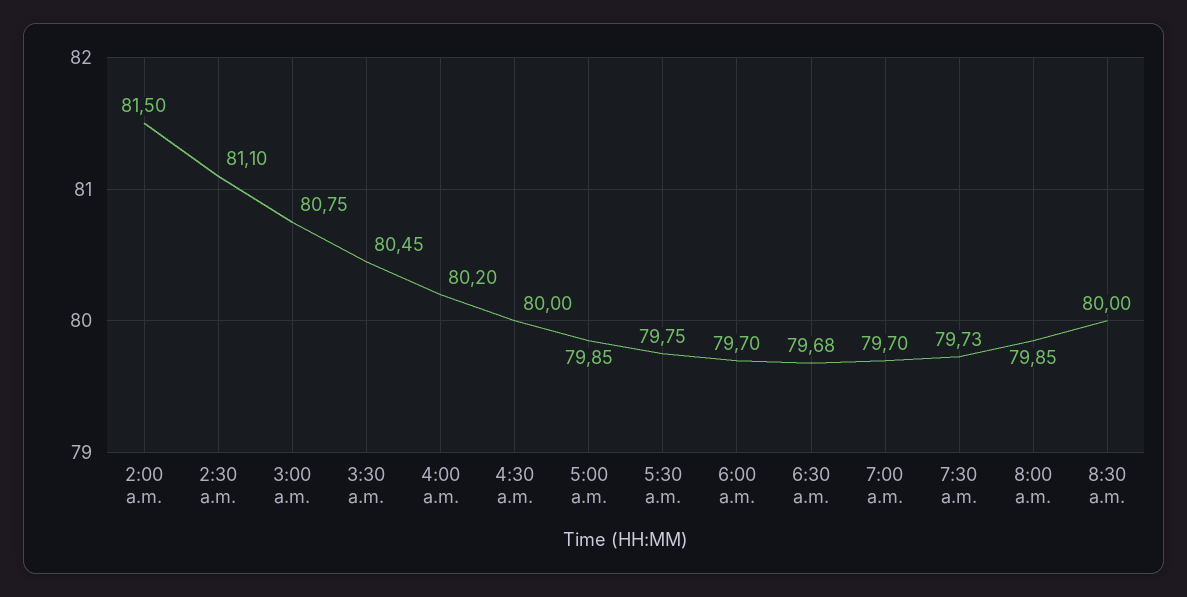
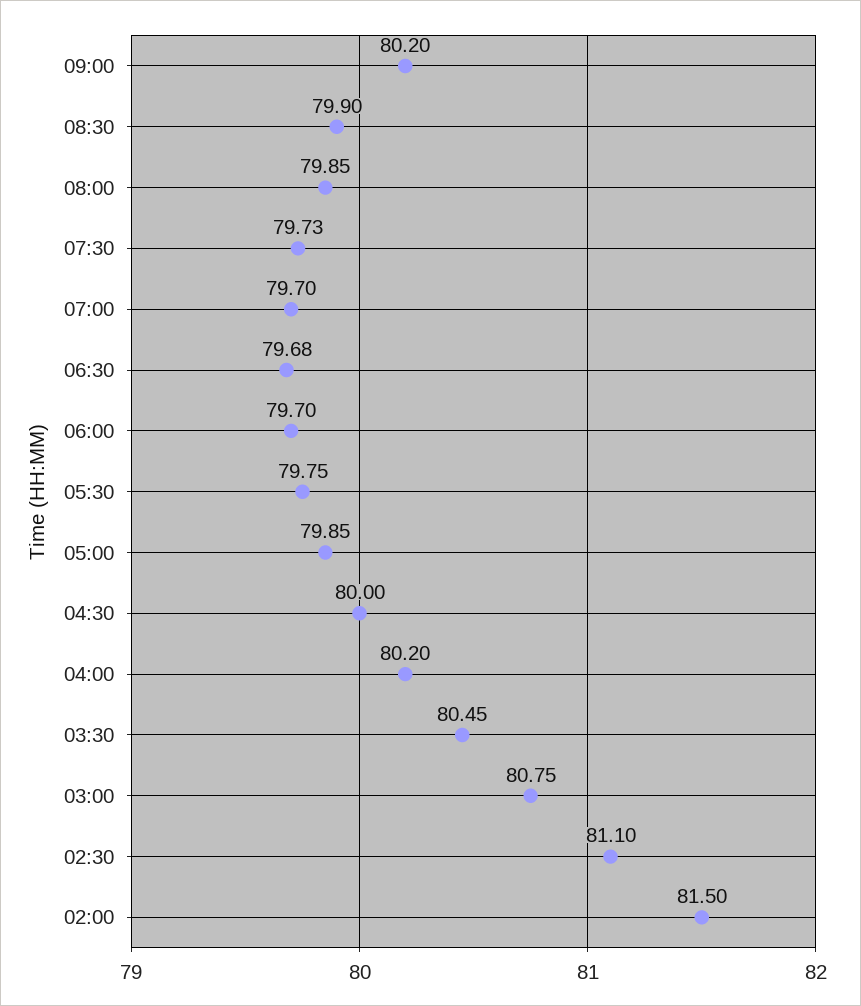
8:30 a.m.: 80 -> 79.9
09:00: none -> 80.2

